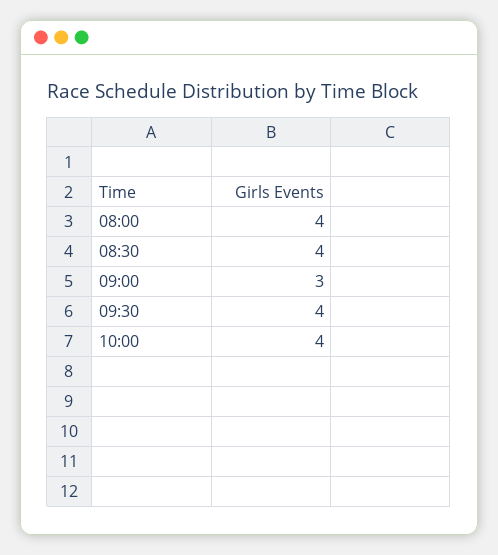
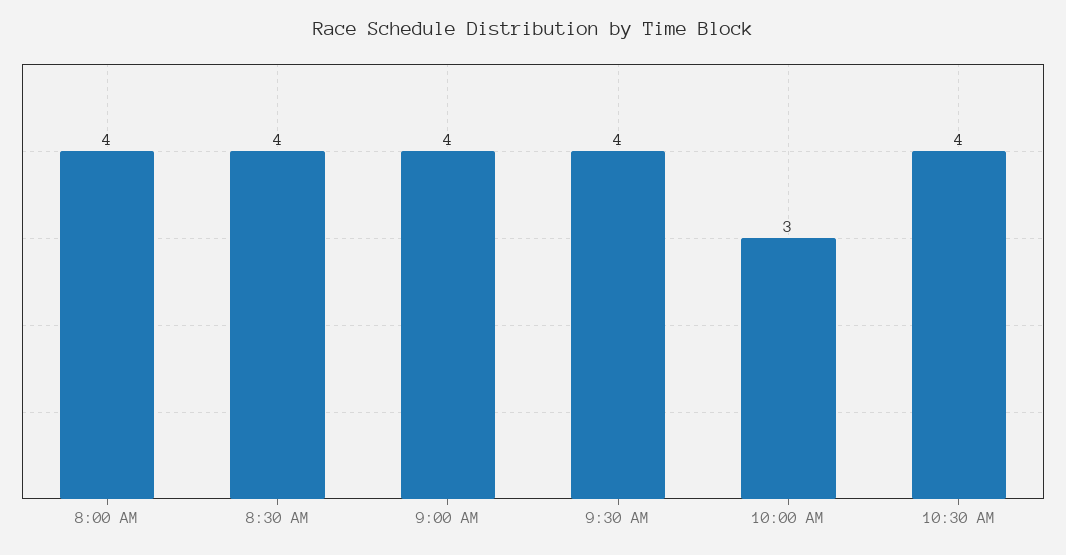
09:00: 3 -> 4
10:00: 4 -> 3
10:30 AM: none -> 4

